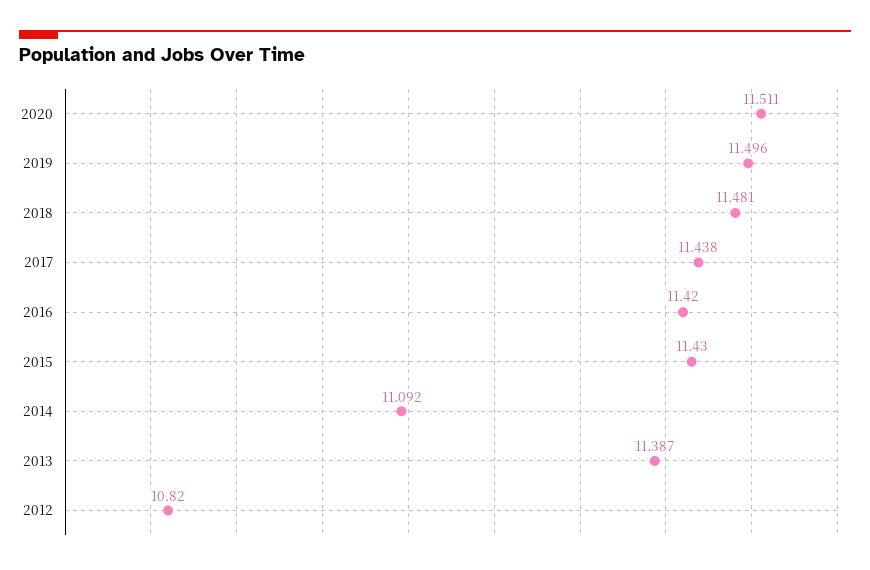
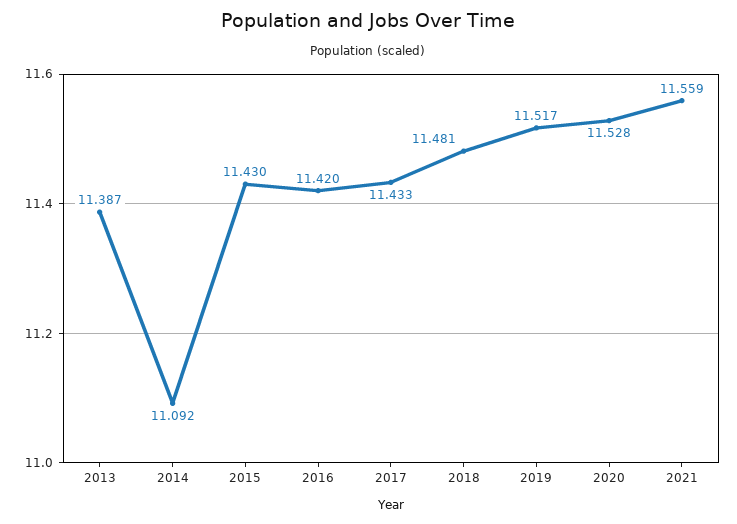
2020: 11.511 -> 11.528
2019: 11.496 -> 11.517
2017: 11.438 -> 11.433
2012: 10.82 -> none
2021: none -> 11.559

